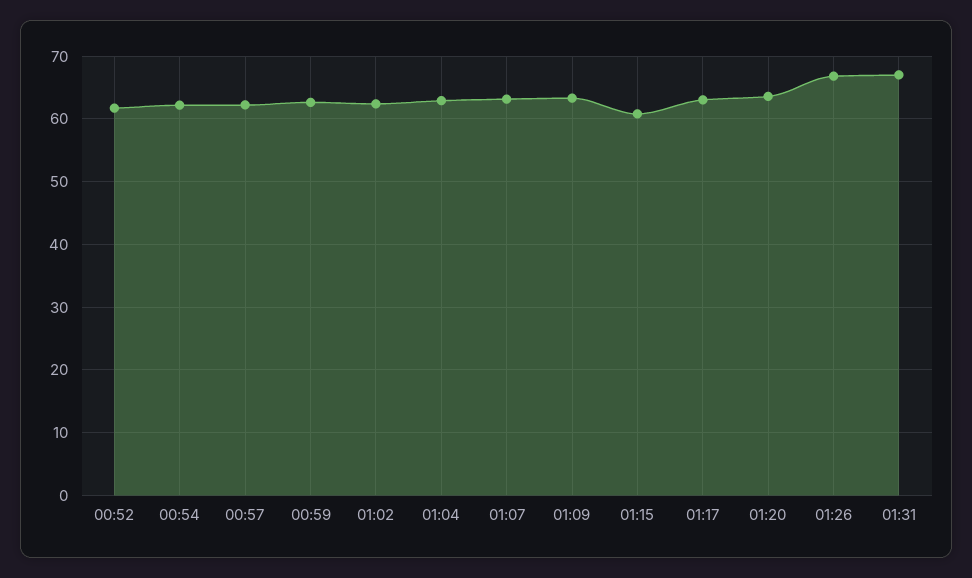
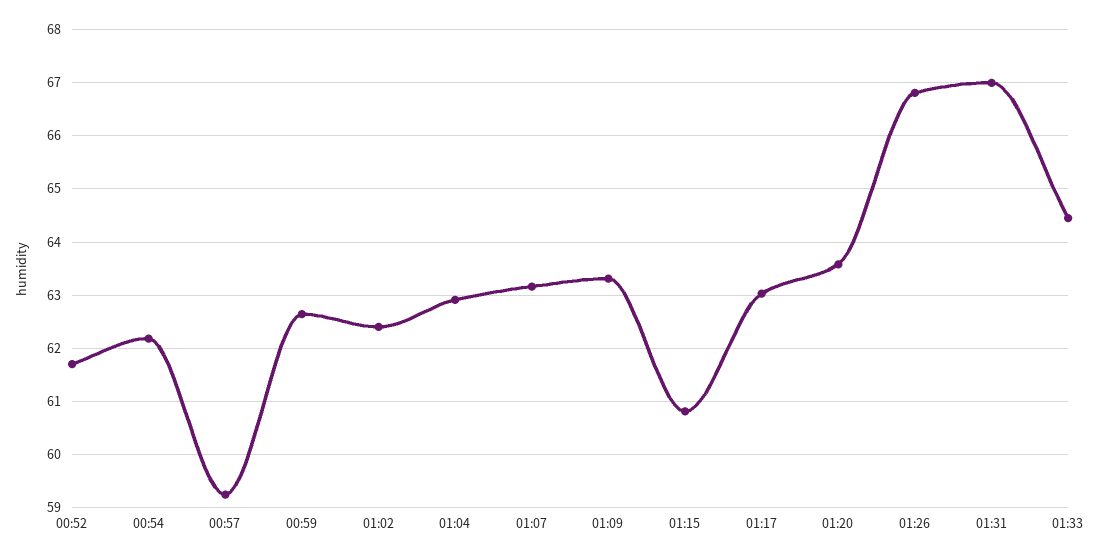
00:57: 62 -> 59.2
01:33: none -> 64.4

